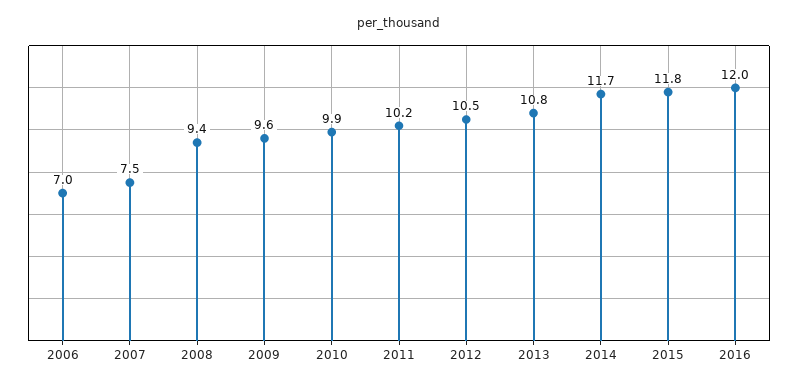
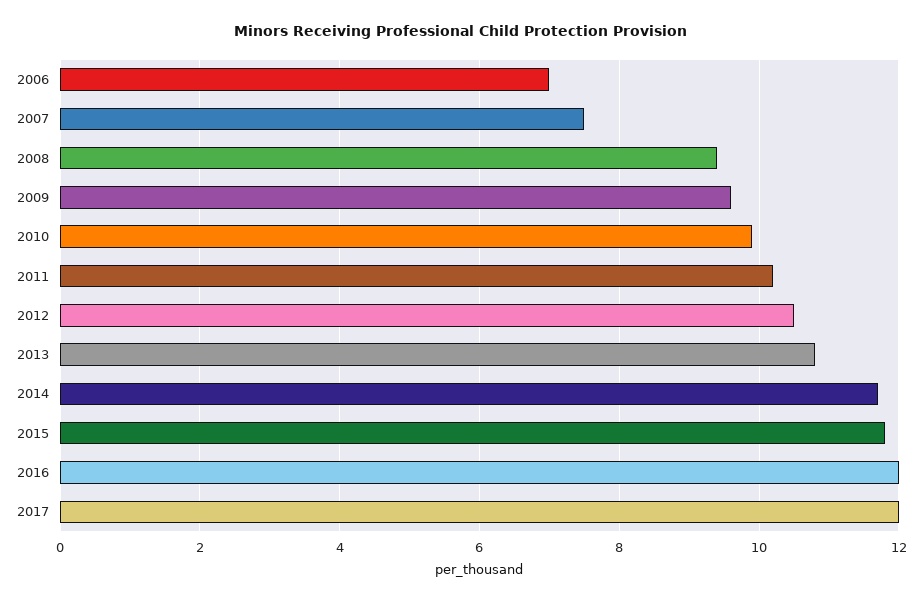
2017: none -> 12

